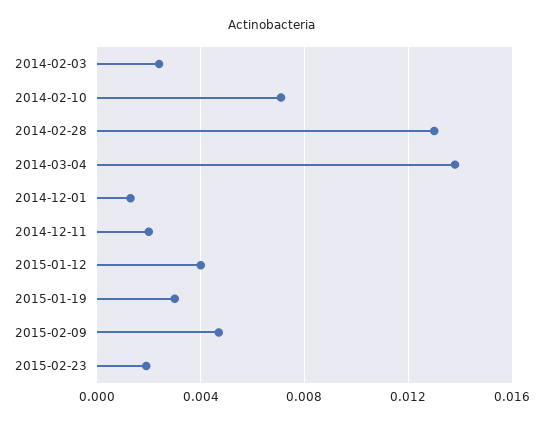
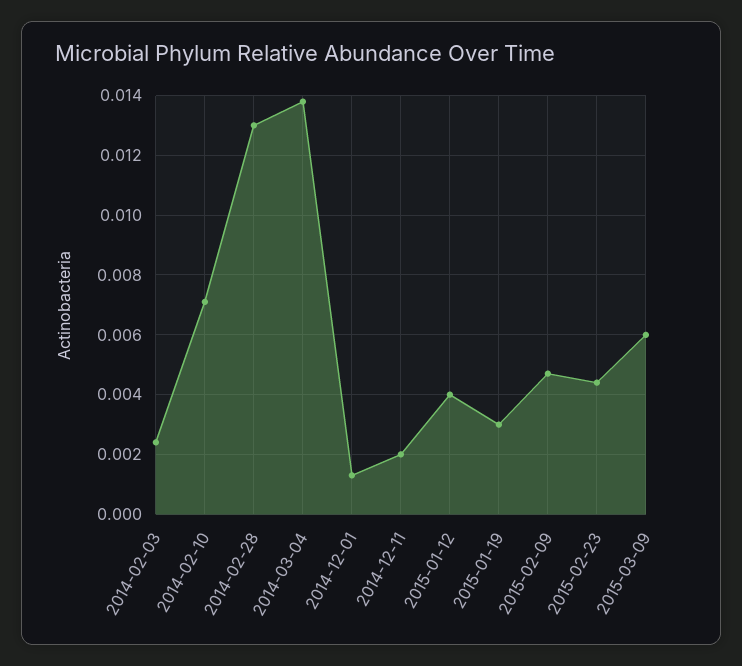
2015-02-23: 0.002 -> 0.0045
2015-03-09: none -> 0.006

